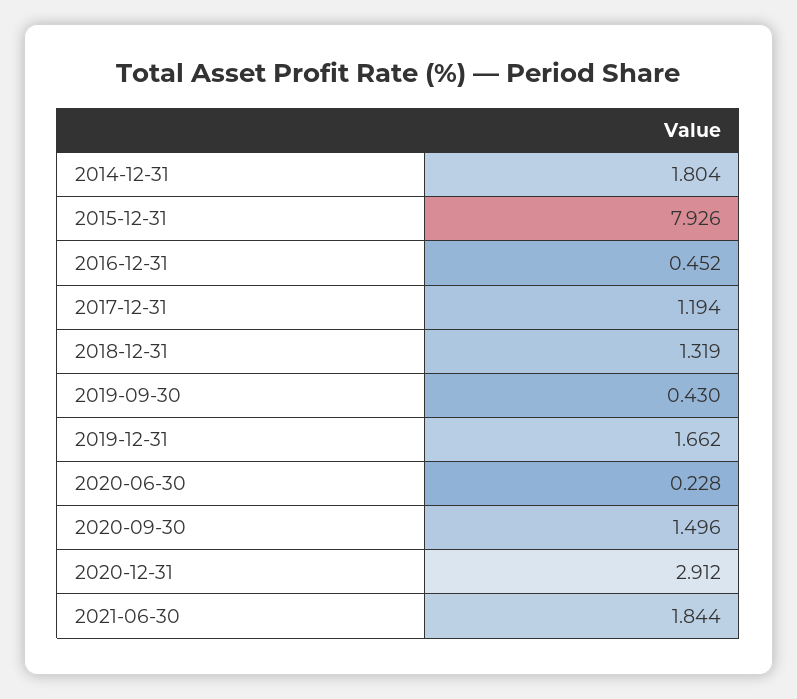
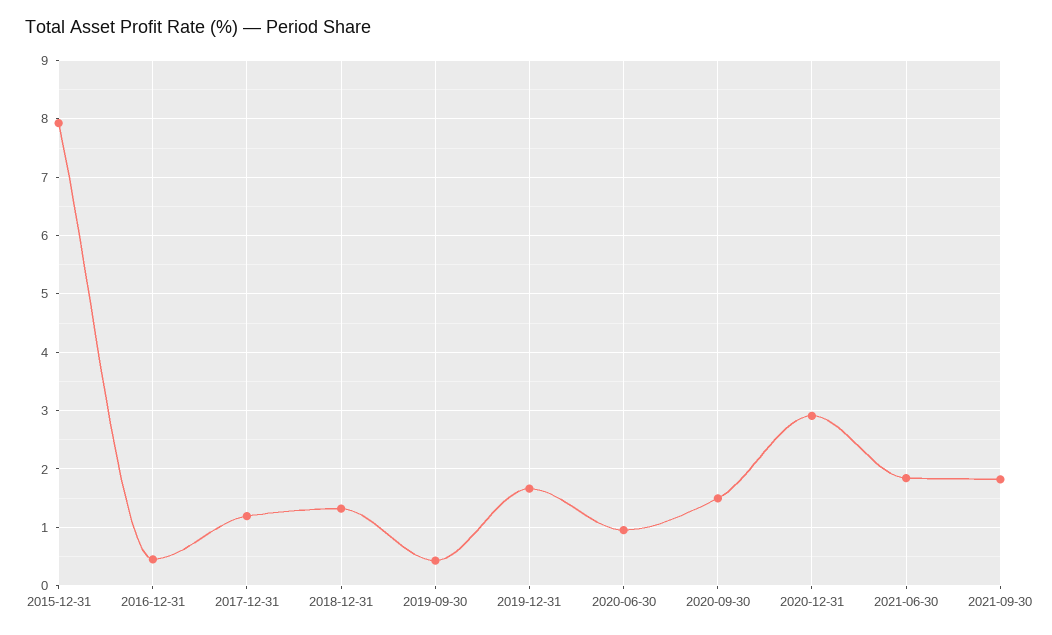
2014-12-31: 1.804 -> none
2020-06-30: 0.228 -> 1
2021-09-30: none -> 1.8

